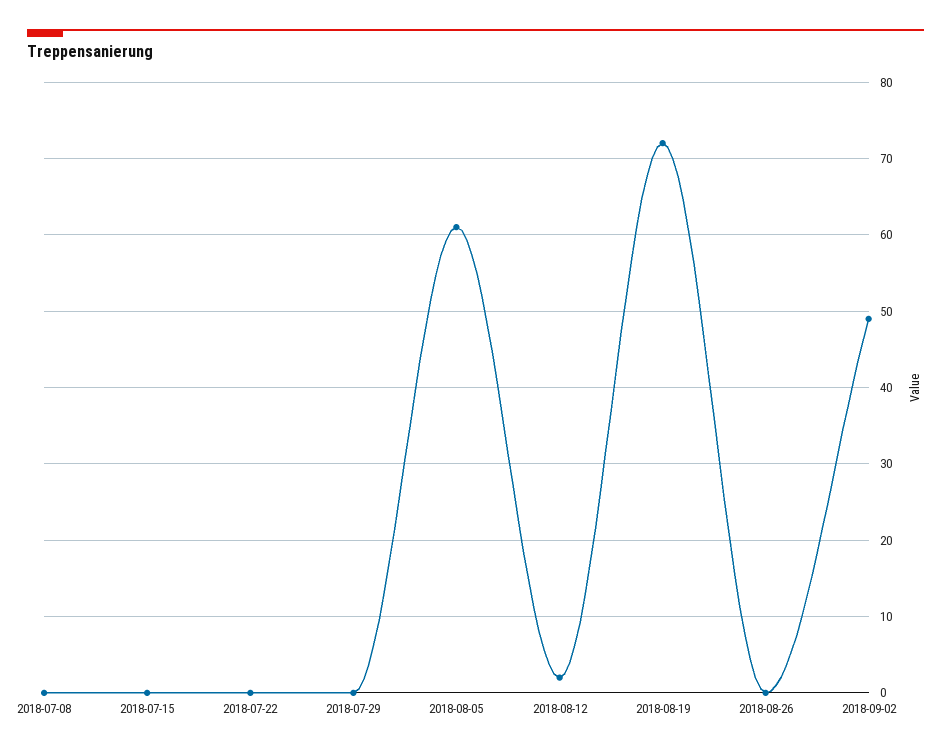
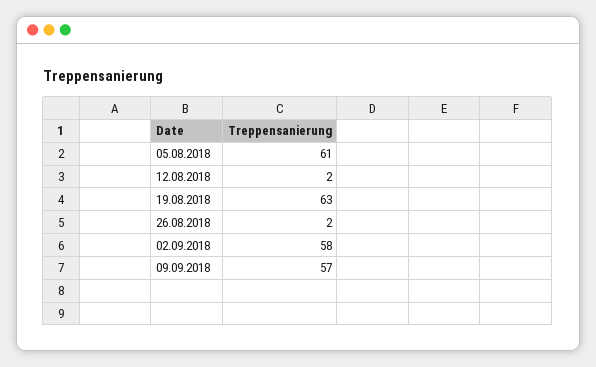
2018-07-08: 0 -> none
2018-07-15: 0 -> none
2018-07-22: 0 -> none
2018-07-29: 0 -> none
2018-08-19: 72 -> 63
2018-08-26: 0 -> 2
2018-09-02: 49 -> 58
09.09.2018: none -> 57

